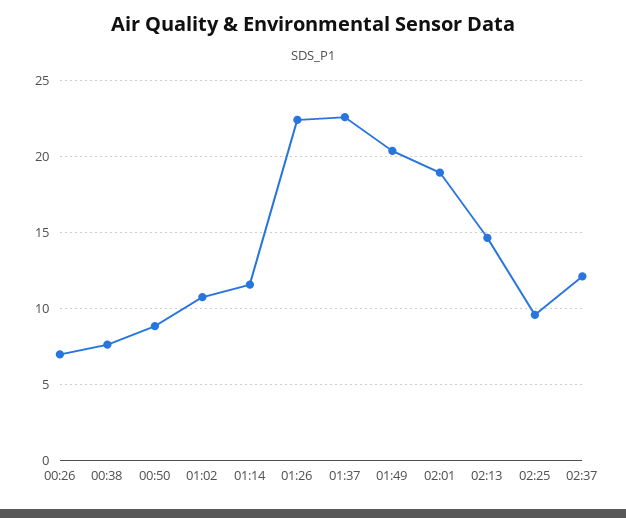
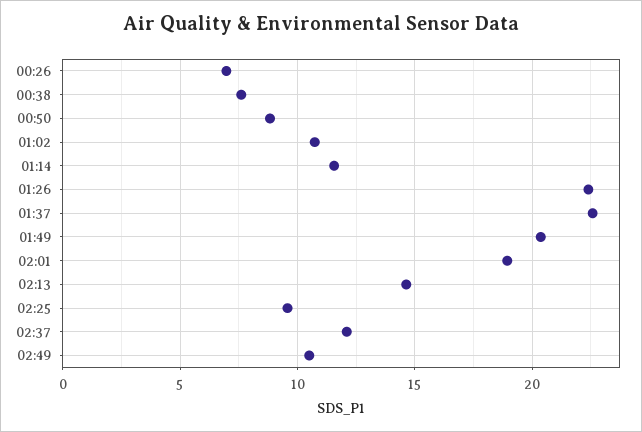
02:49: none -> 10.5

